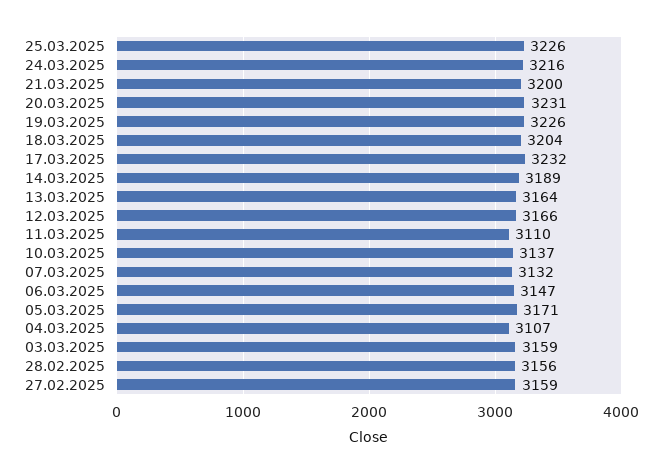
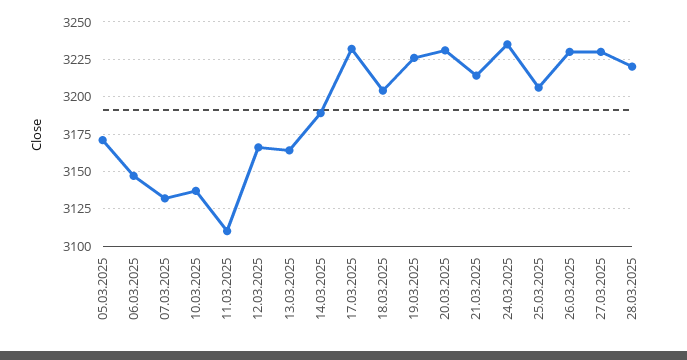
25.03.2025: 3226 -> 3205
24.03.2025: 3216 -> 3235
21.03.2025: 3200 -> 3215
04.03.2025: 3107 -> none
03.03.2025: 3159 -> none
28.02.2025: 3156 -> none
27.02.2025: 3159 -> none
26.03.2025: none -> 3230
27.03.2025: none -> 3230
28.03.2025: none -> 3220

